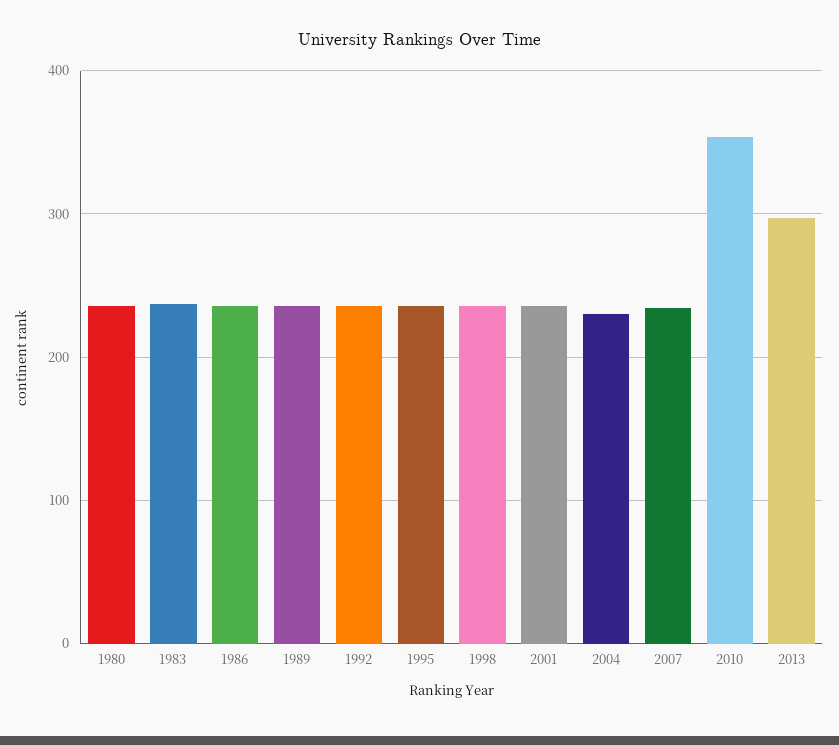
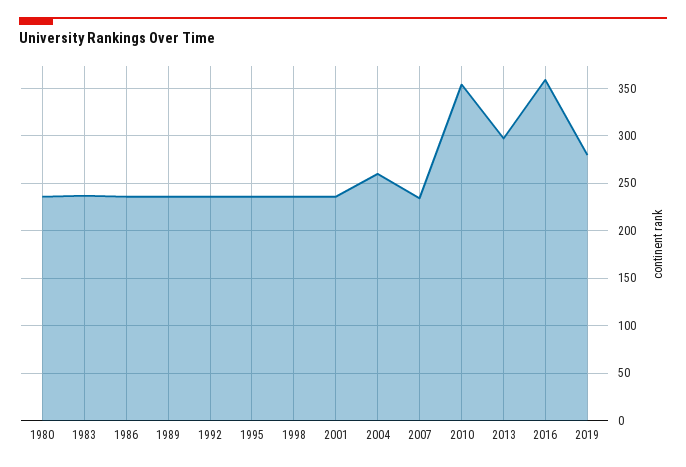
2004: 230 -> 260
2016: none -> 360
2019: none -> 280

